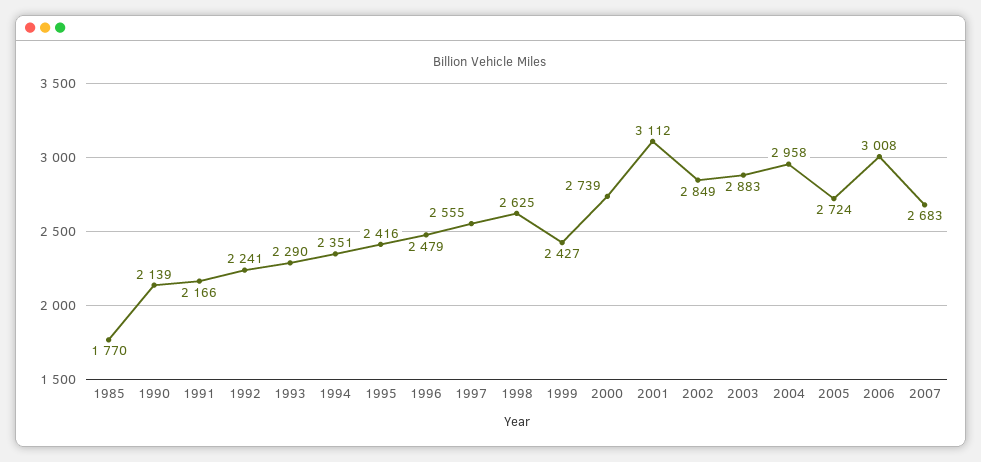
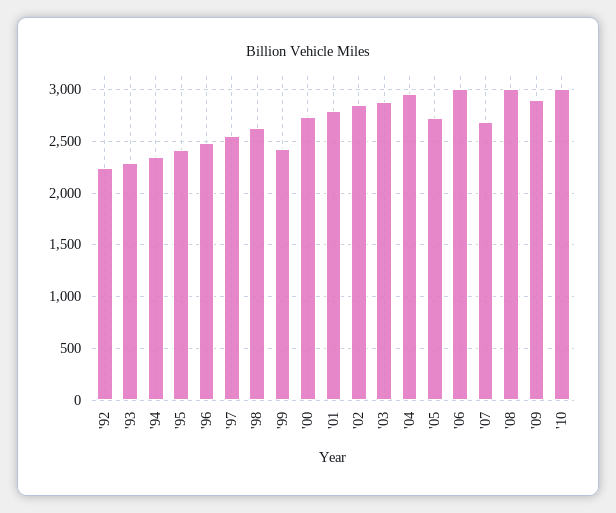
1985: 1770 -> none
1990: 2139 -> none
1991: 2166 -> none
2001: 3112 -> 2800
'08: none -> 3000
'09: none -> 2900
'10: none -> 3000

